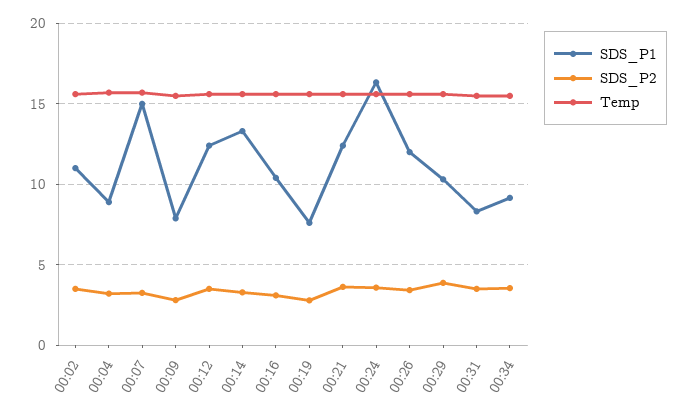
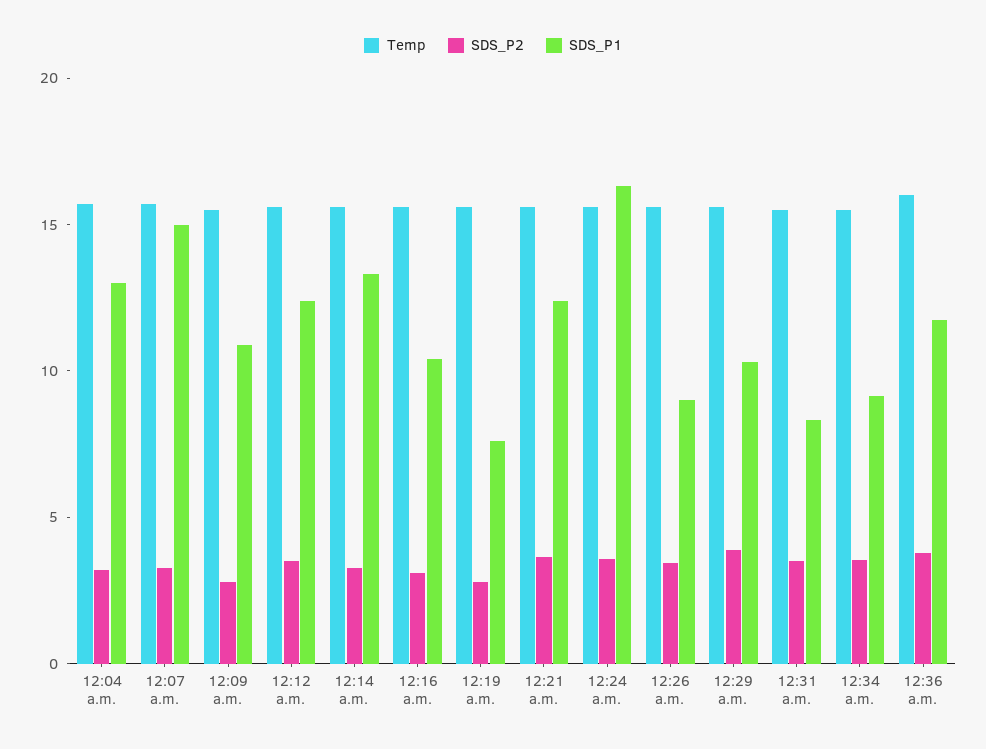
SDS_P1, 00:02: 11 -> none
SDS_P2, 00:02: 3.5 -> none
Temp, 00:02: 15.5 -> none
SDS_P1, 00:04: 9 -> 13
SDS_P1, 00:09: 8 -> 11
SDS_P1, 00:26: 12 -> 9
Temp, 12:36 a.m.: none -> 16
SDS_P2, 12:36 a.m.: none -> 4
SDS_P1, 12:36 a.m.: none -> 12

